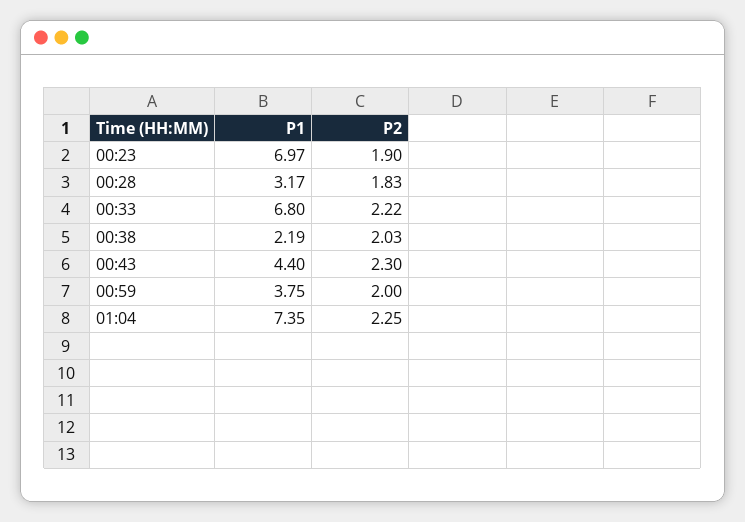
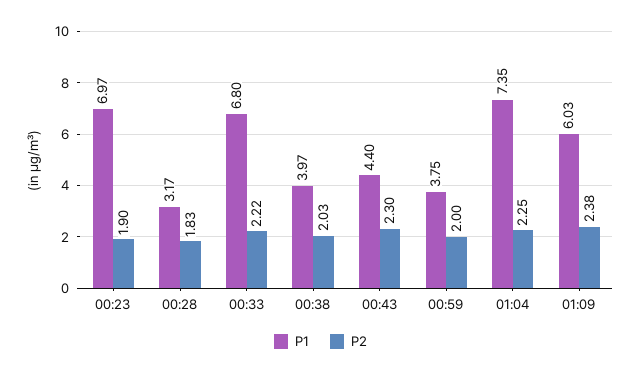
P1, 00:38: 2.19 -> 3.97
P1, 01:09: none -> 6.03
P2, 01:09: none -> 2.38

